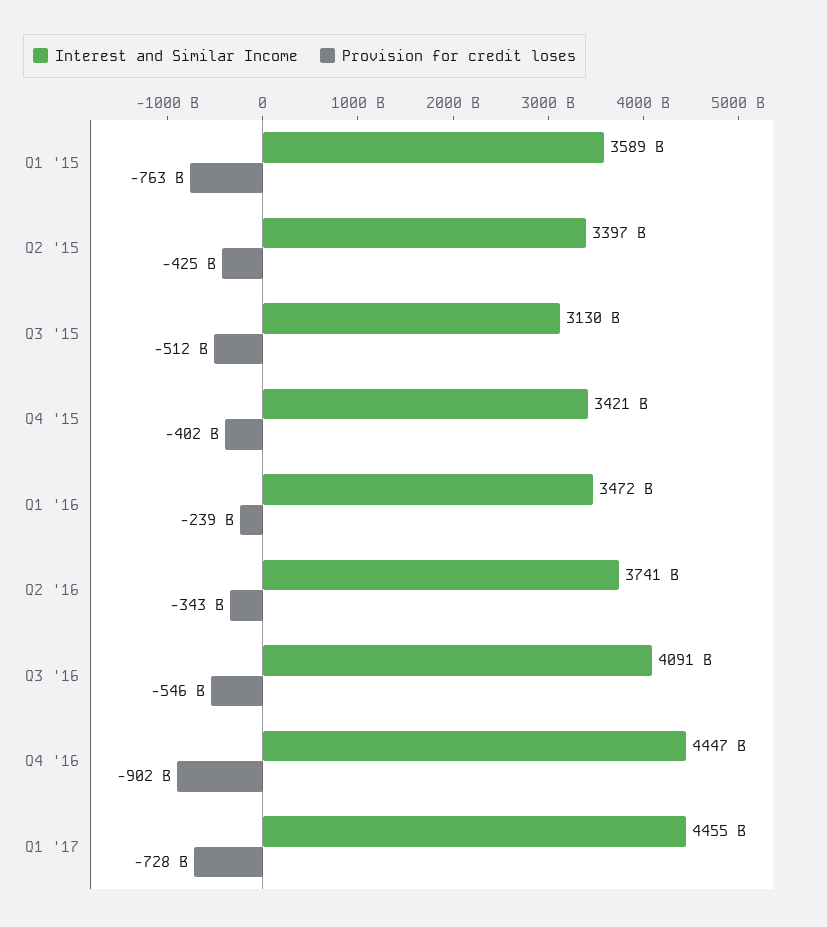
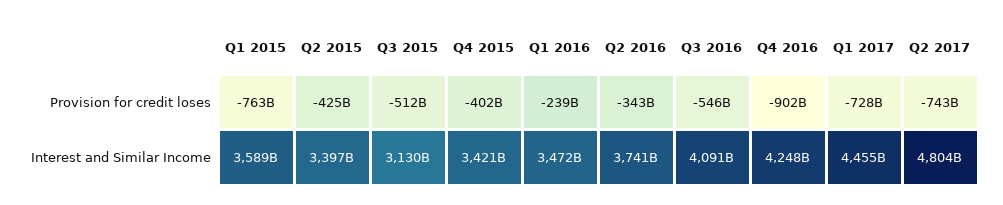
Interest and Similar Income, Q4 '16: 4447000000000 -> 4248000000000
Provision for credit loses, Q2 2017: none -> -743000000000
Interest and Similar Income, Q2 2017: none -> 4804000000000

